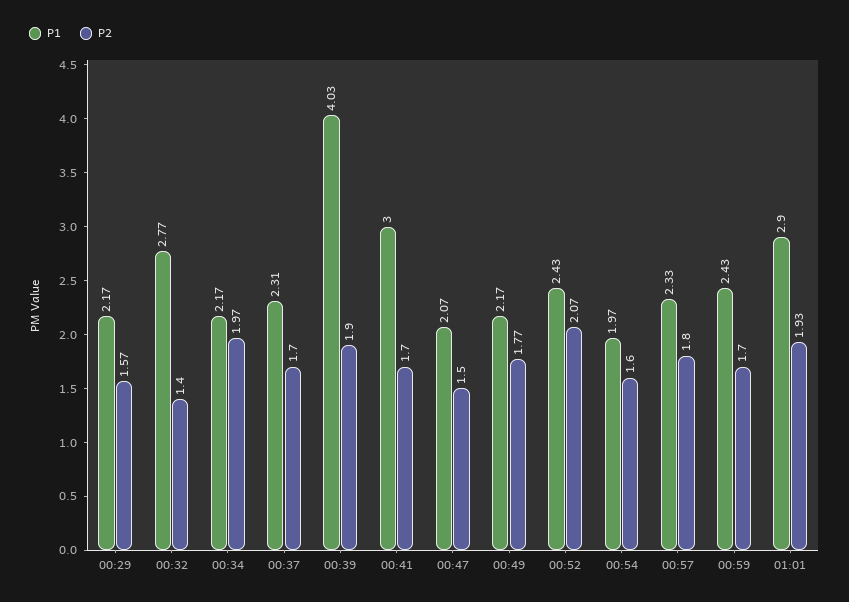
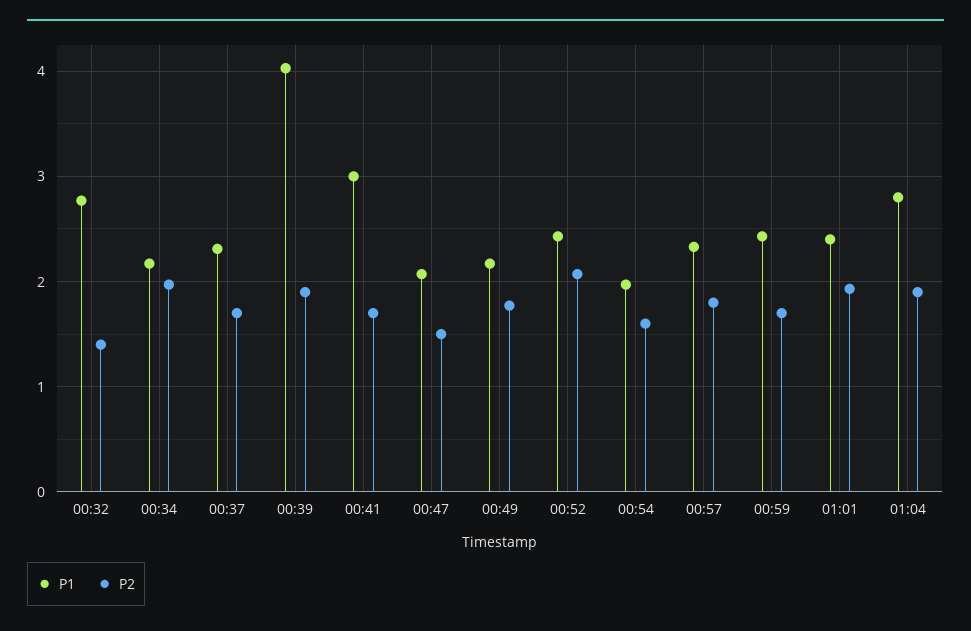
P1, 00:29: 2.17 -> none
P2, 00:29: 1.57 -> none
P1, 01:01: 2.9 -> 2.4
P1, 01:04: none -> 2.8
P2, 01:04: none -> 1.9

